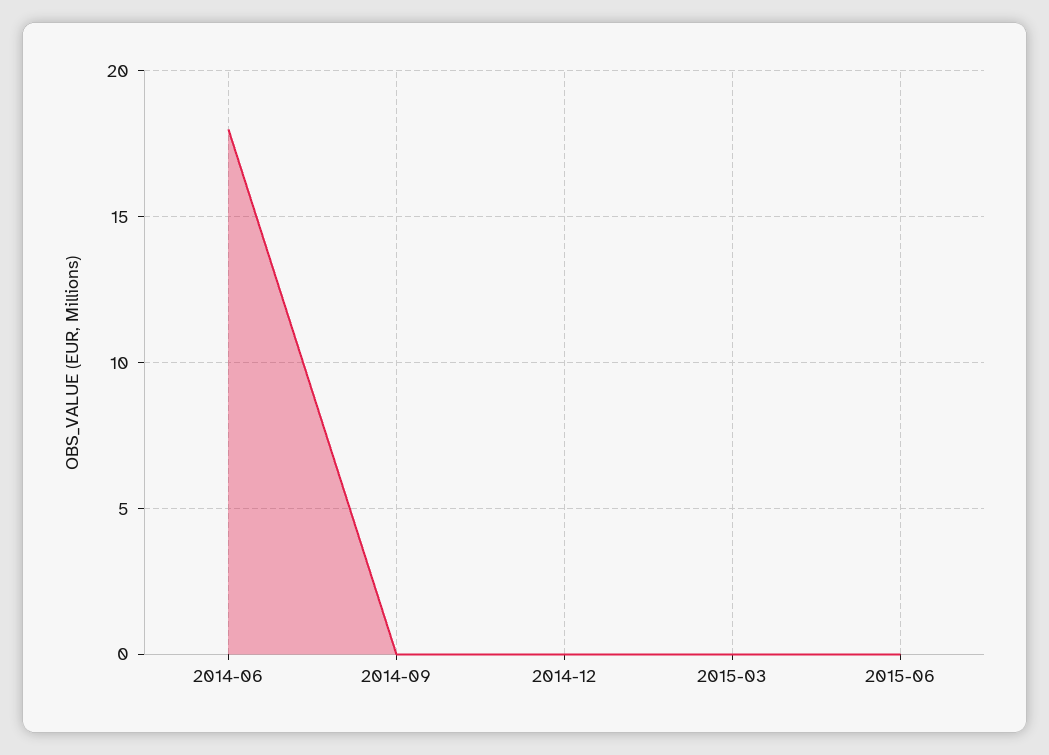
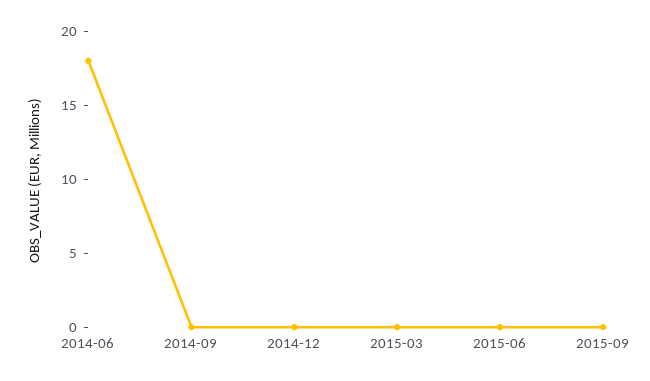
2015-09: none -> 0

